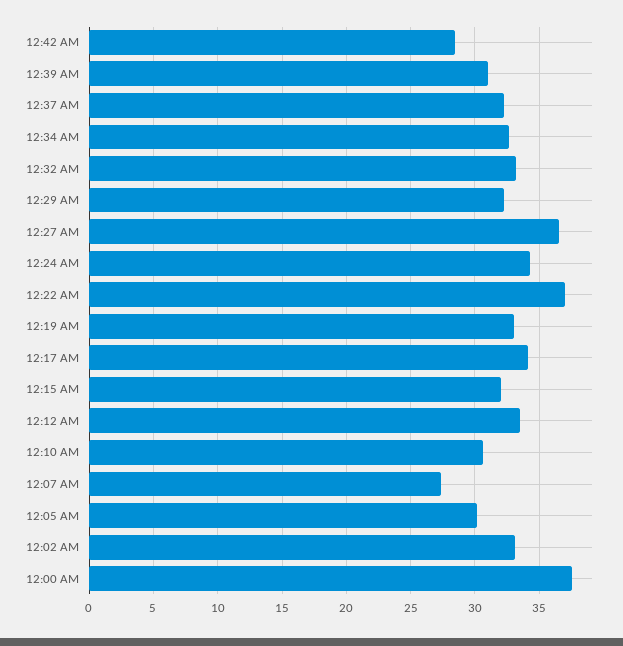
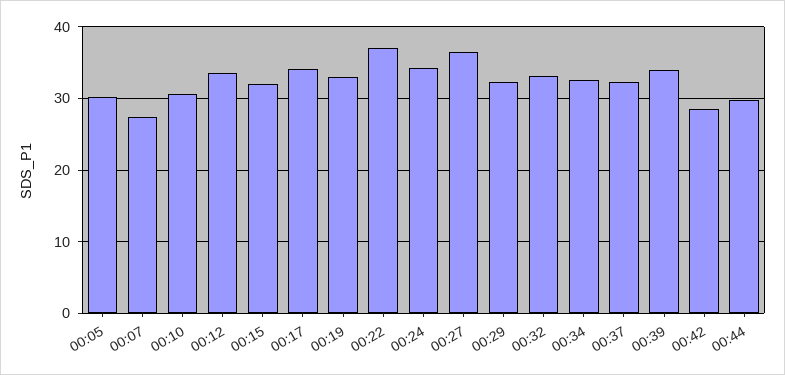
12:39 AM: 31 -> 34
12:02 AM: 33 -> none
12:00 AM: 37.5 -> none
00:44: none -> 30

